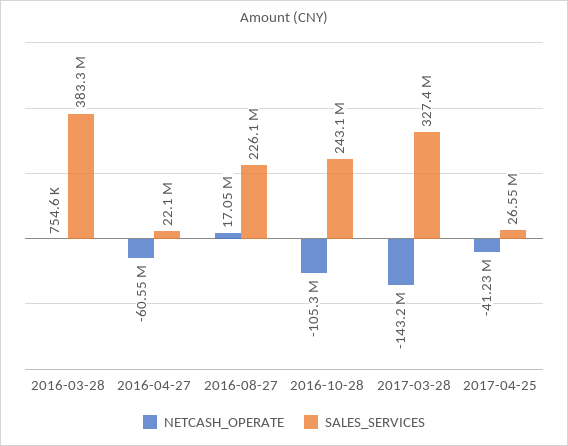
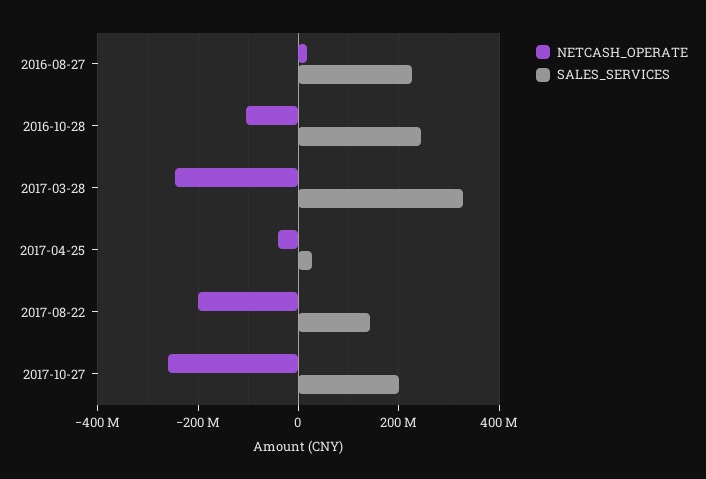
NETCASH_OPERATE, 2016-03-28: 754600 -> none
SALES_SERVICES, 2016-03-28: 383300000 -> none
NETCASH_OPERATE, 2016-04-27: -60550000 -> none
SALES_SERVICES, 2016-04-27: 22100000 -> none
NETCASH_OPERATE, 2017-03-28: -143200000 -> -240000000
NETCASH_OPERATE, 2017-08-22: none -> -200000000
SALES_SERVICES, 2017-08-22: none -> 140000000
NETCASH_OPERATE, 2017-10-27: none -> -260000000
SALES_SERVICES, 2017-10-27: none -> 200000000

